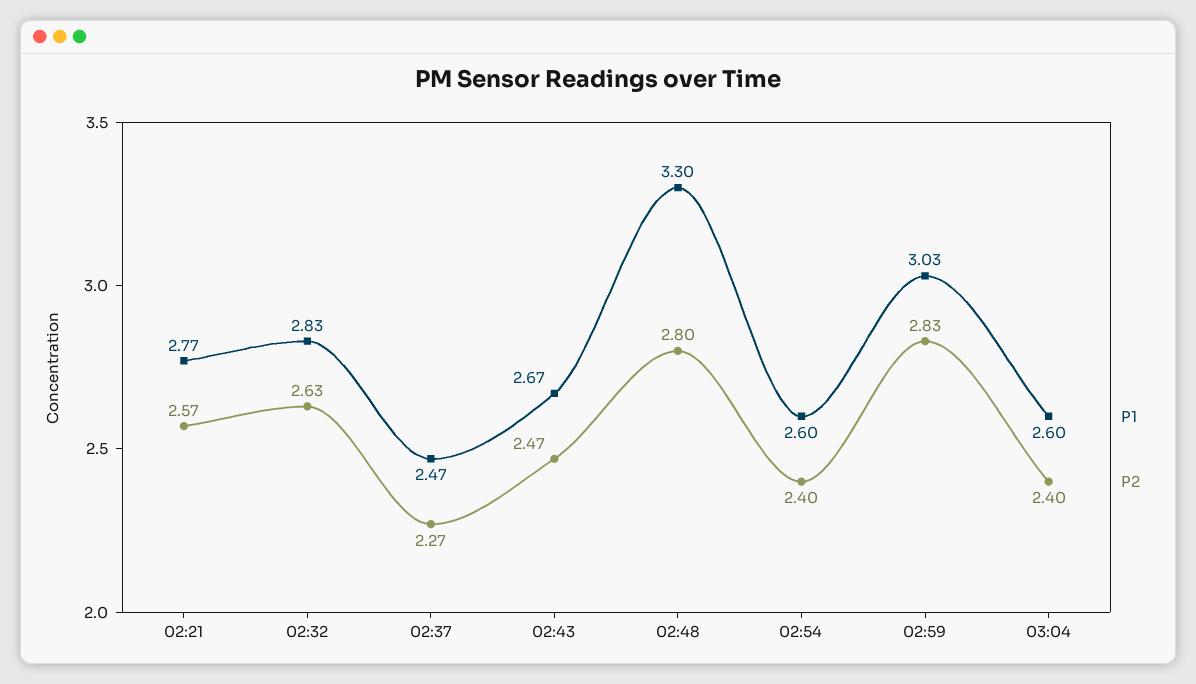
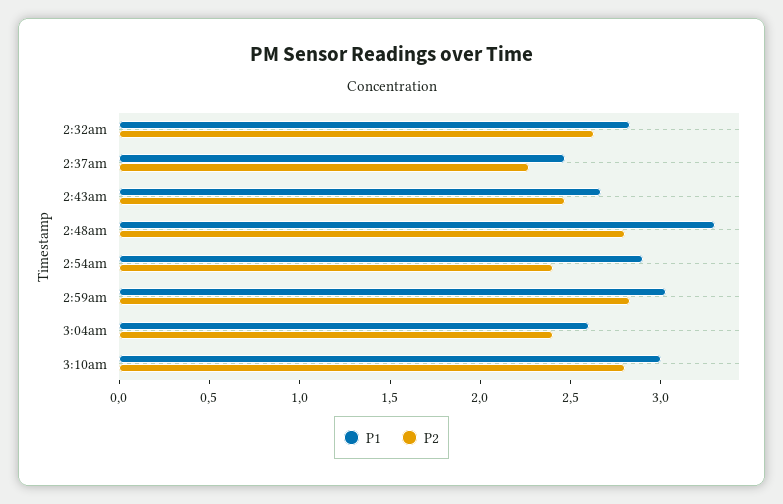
P1, 02:21: 2.77 -> none
P2, 02:21: 2.57 -> none
P1, 02:54: 2.6 -> 2.9
P1, 3:10am: none -> 3
P2, 3:10am: none -> 2.8

